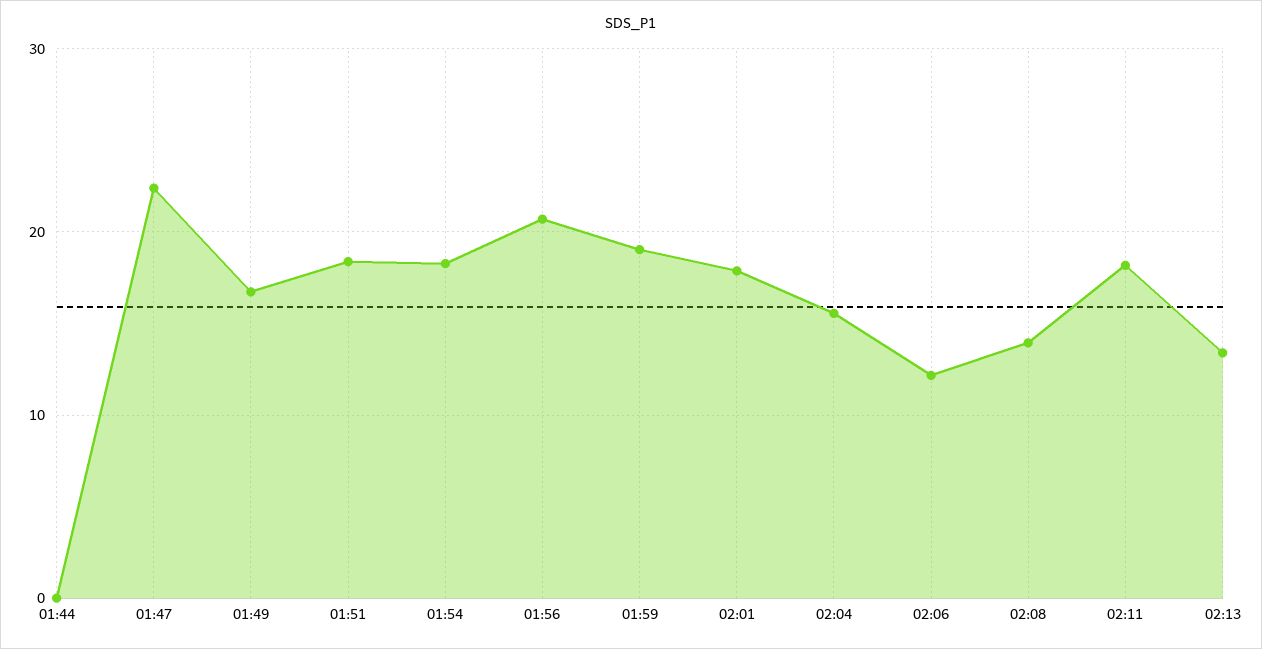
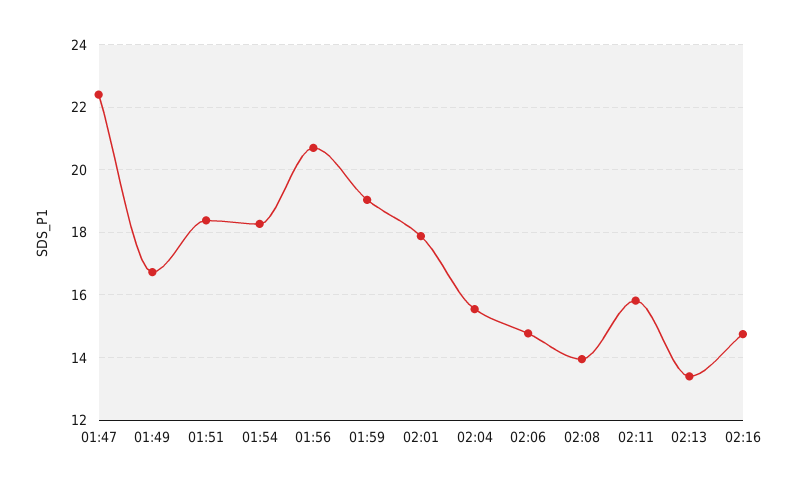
01:44: 0 -> none
02:06: 12 -> 14.8
02:11: 18 -> 15.8
02:16: none -> 14.8

